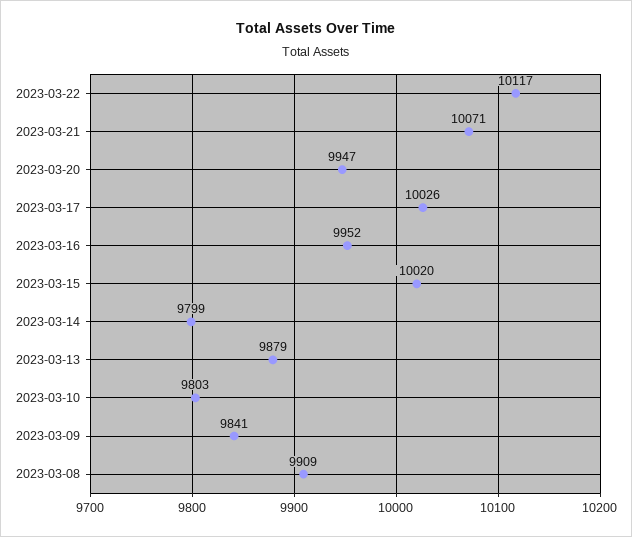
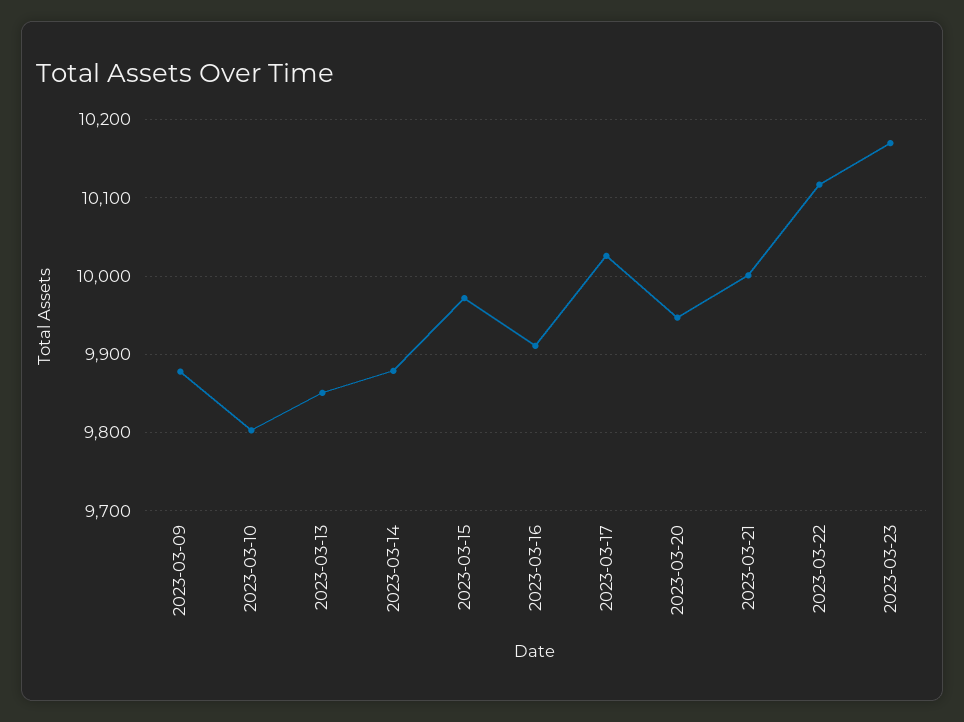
2023-03-21: 10071 -> 10000
2023-03-16: 9952 -> 9910
2023-03-15: 10020 -> 9970
2023-03-14: 9799 -> 9880
2023-03-13: 9879 -> 9850
2023-03-09: 9841 -> 9880
2023-03-08: 9909 -> none
2023-03-23: none -> 10170

